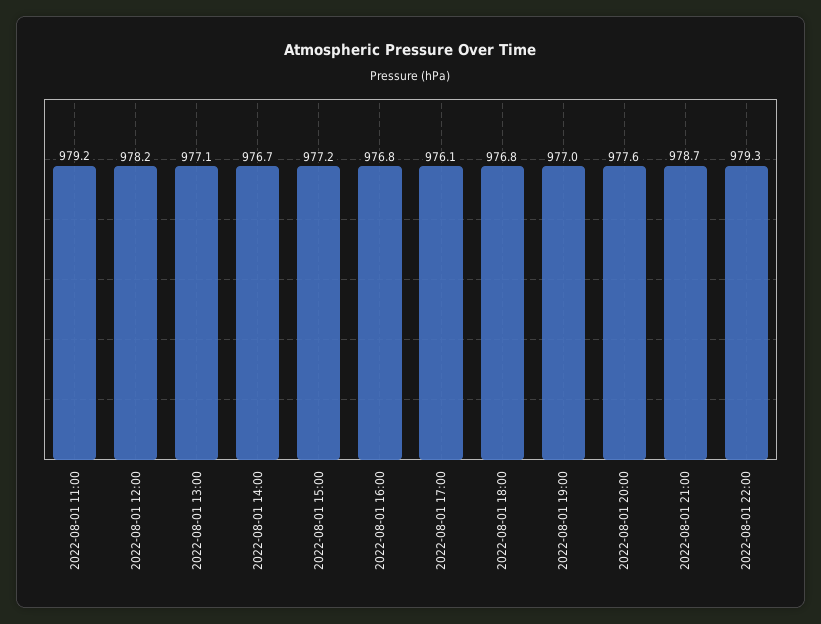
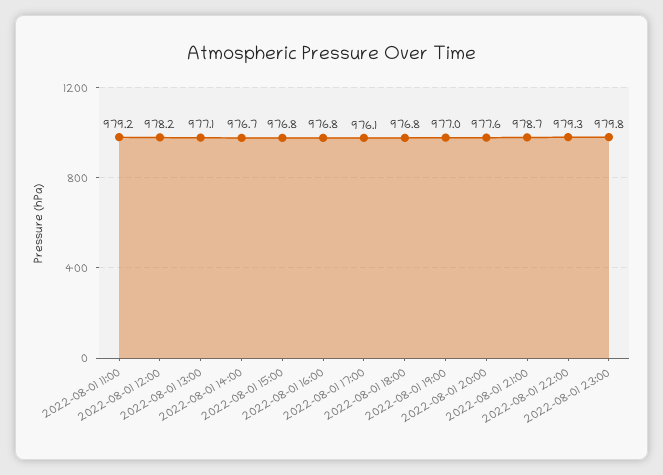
2022-08-01 15:00: 977.2 -> 976.8
2022-08-01 23:00: none -> 979.8

